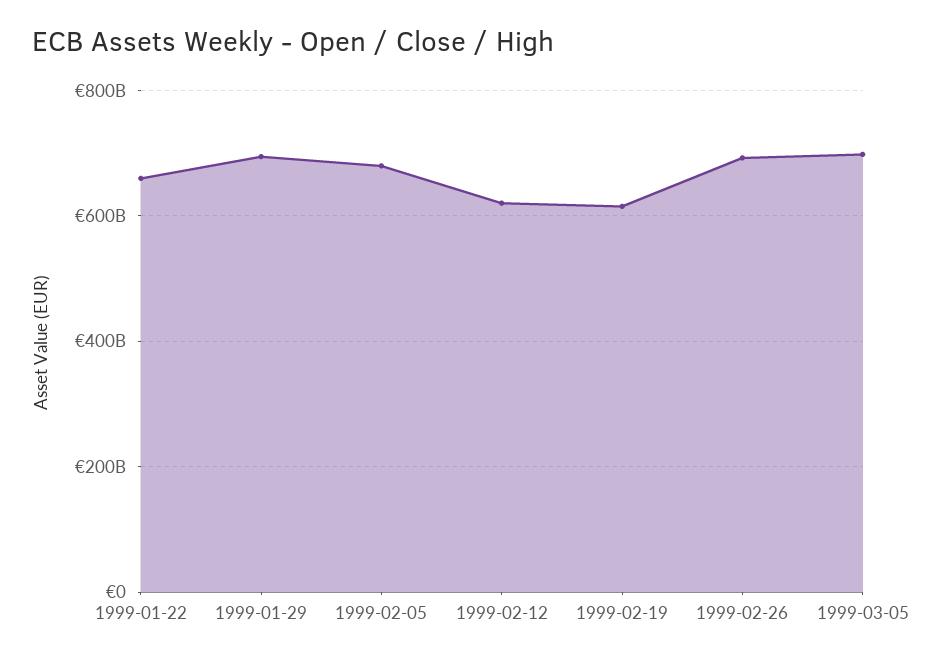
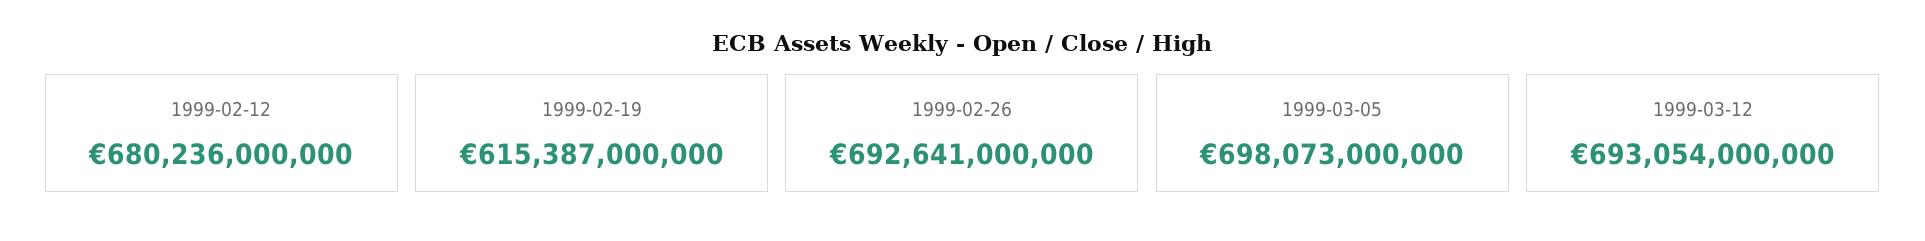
1999-01-22: 660000000000 -> none
1999-01-29: 700000000000 -> none
1999-02-05: 680000000000 -> none
1999-02-12: 620000000000 -> 680236000000
1999-03-12: none -> 693054000000

